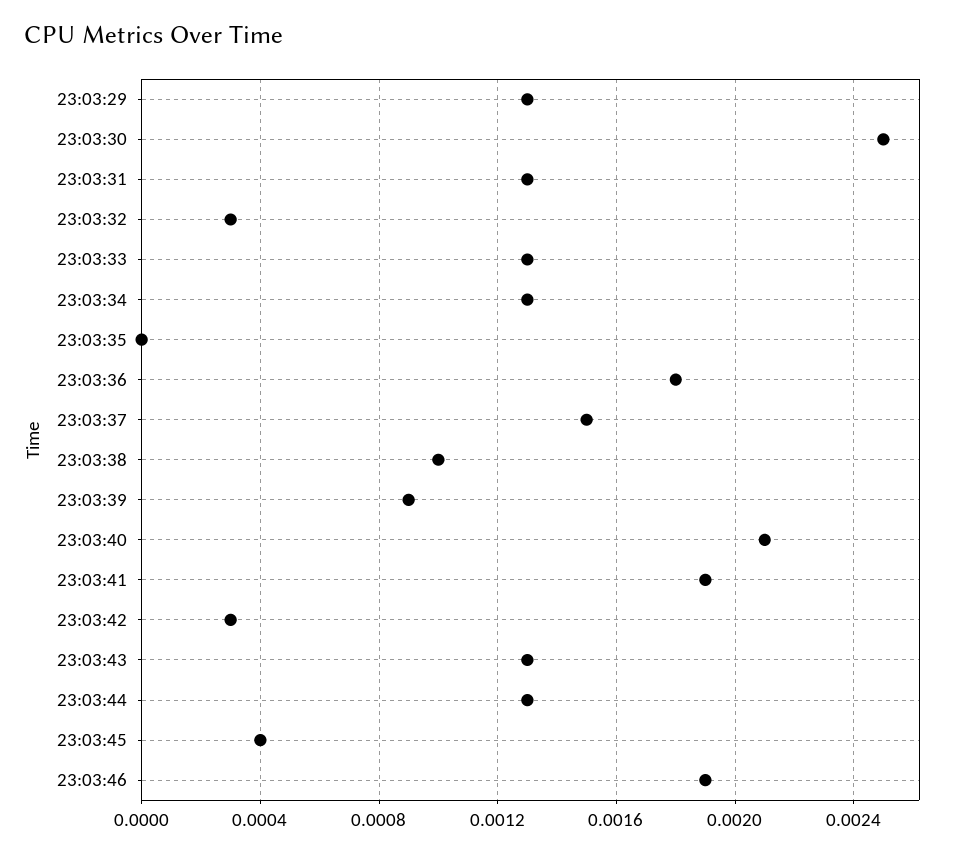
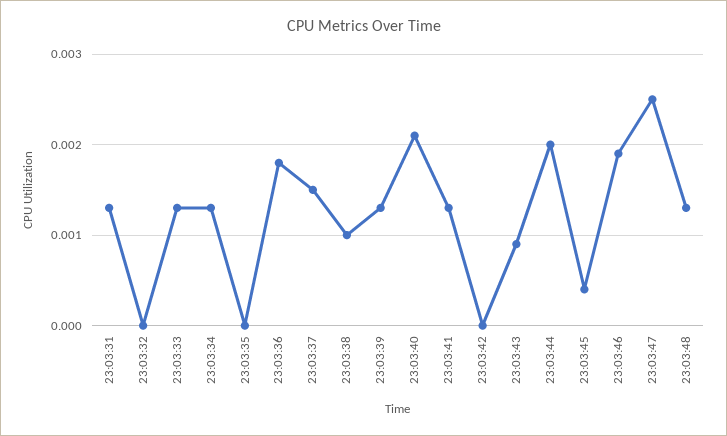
23:03:29: 0.0013 -> none
23:03:30: 0.0025 -> none
23:03:32: 0.0003 -> 0
23:03:39: 0.0009 -> 0.0013
23:03:41: 0.0019 -> 0.0013
23:03:42: 0.0003 -> 0
23:03:43: 0.0013 -> 0.0009
23:03:44: 0.0013 -> 0.002
23:03:47: none -> 0.0025
23:03:48: none -> 0.0013

